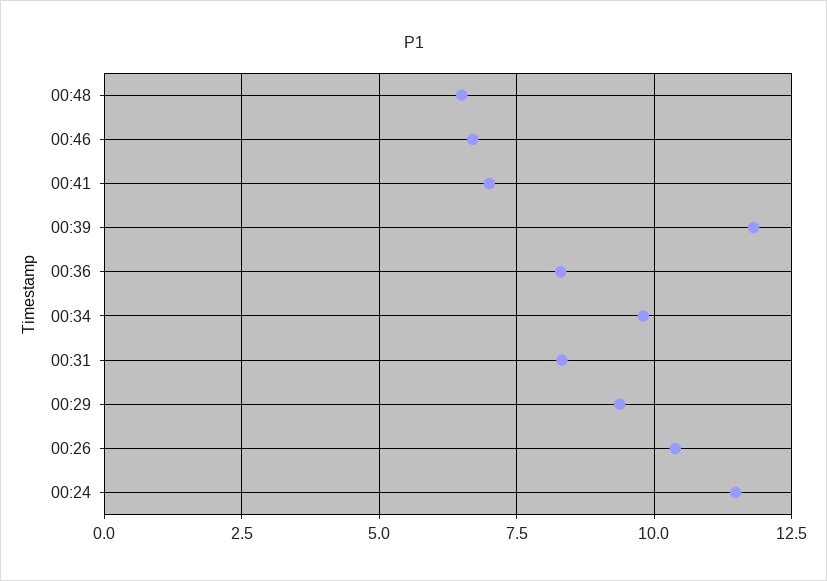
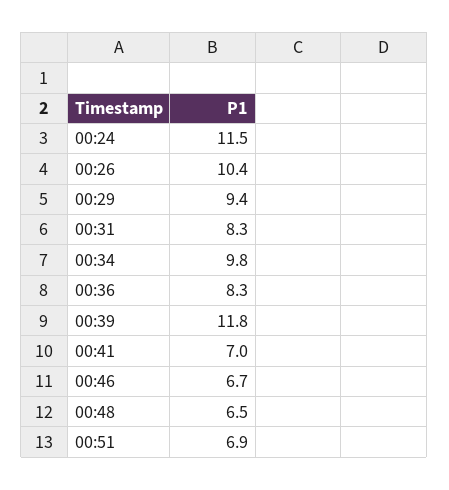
00:51: none -> 6.9

